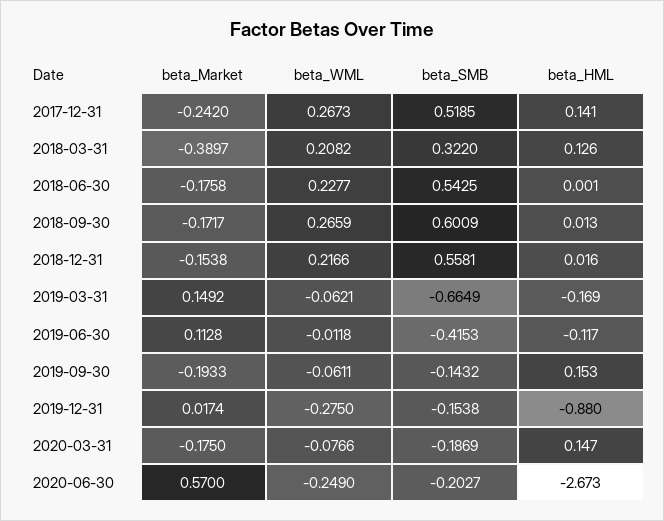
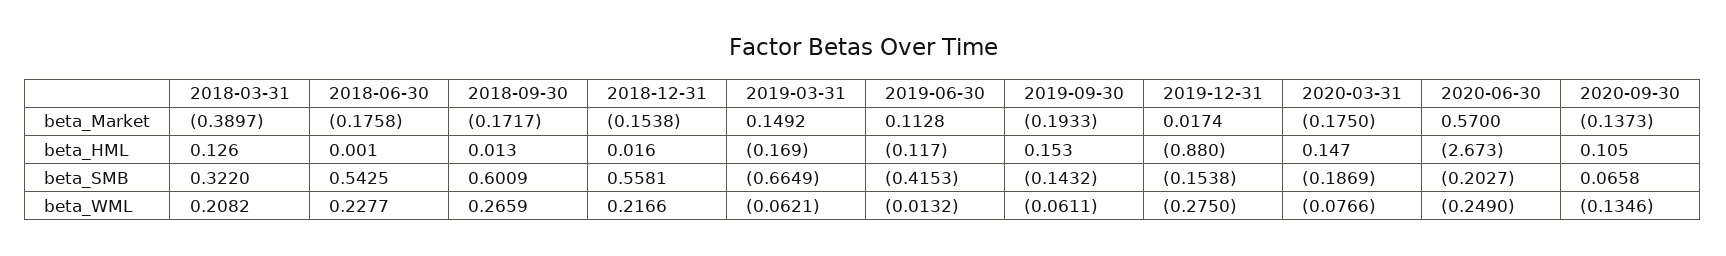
beta_Market, 2017-12-31: -0.242 -> none
beta_WML, 2017-12-31: 0.2673 -> none
beta_SMB, 2017-12-31: 0.5185 -> none
beta_HML, 2017-12-31: 0.141 -> none
beta_WML, 2019-06-30: -0.0118 -> -0.0132
beta_Market, 2020-09-30: none -> -0.1373
beta_HML, 2020-09-30: none -> 0.105
beta_SMB, 2020-09-30: none -> 0.0658
beta_WML, 2020-09-30: none -> -0.1346

